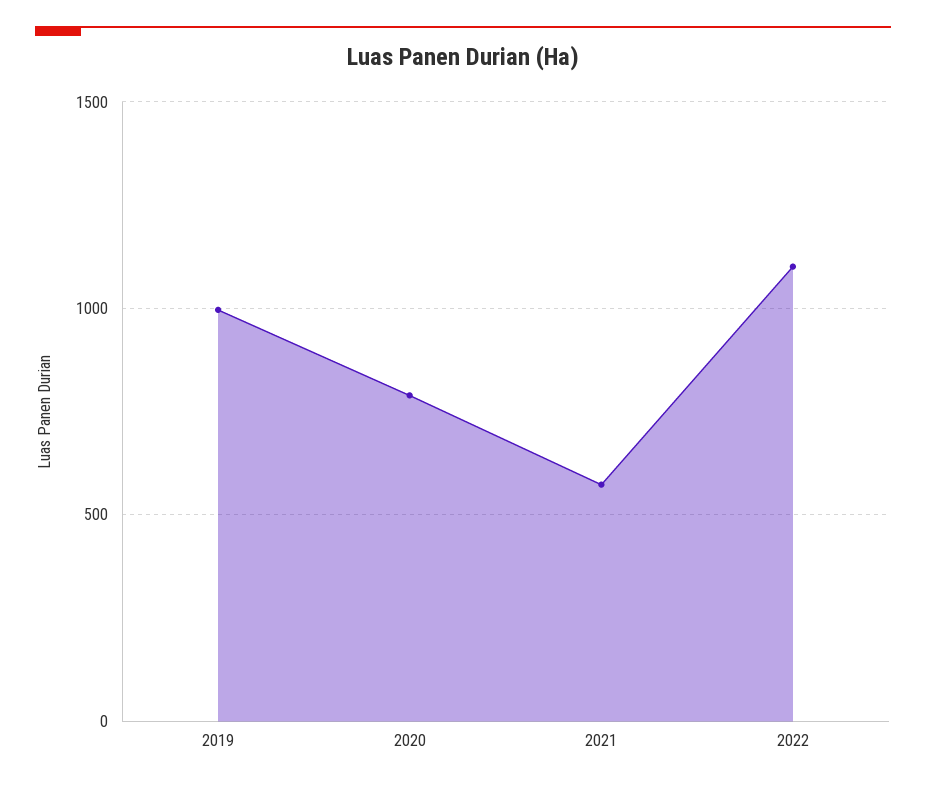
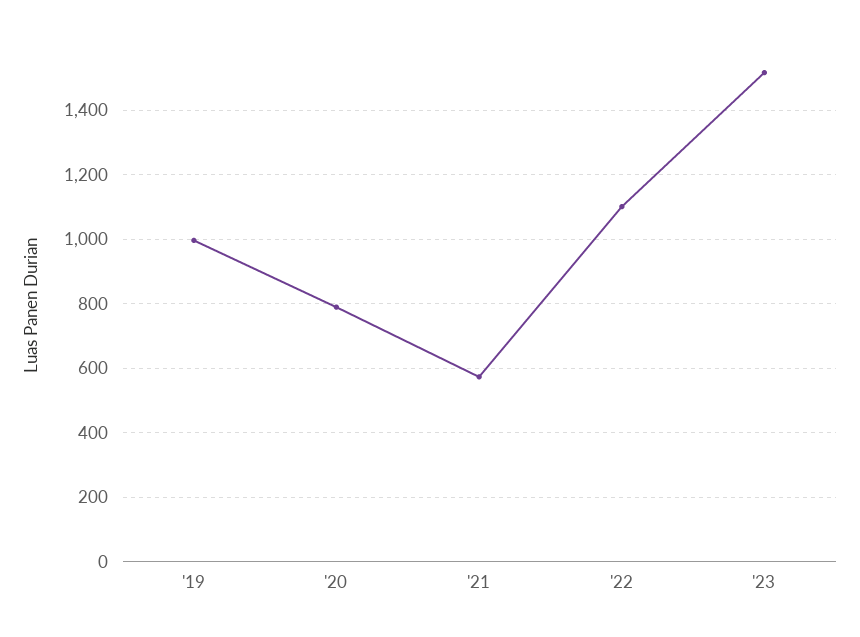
'23: none -> 1520

